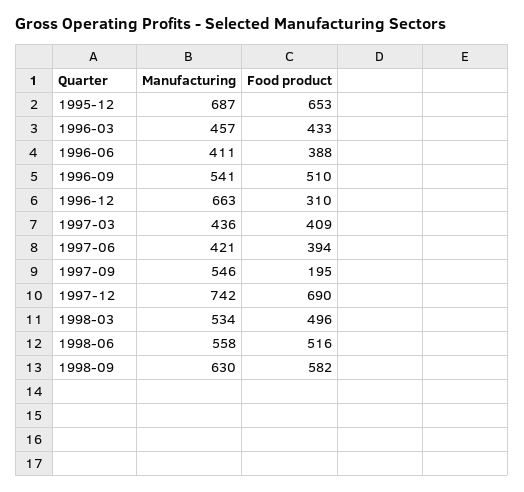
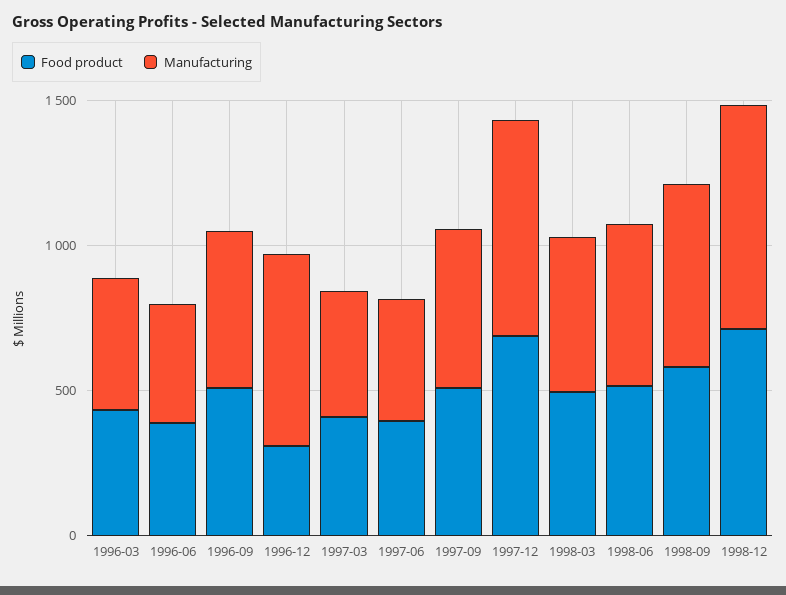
Manufacturing, 1995-12: 687 -> none
Food product, 1995-12: 653 -> none
Food product, 1997-09: 195 -> 500
Food product, 1998-12: none -> 700
Manufacturing, 1998-12: none -> 800

